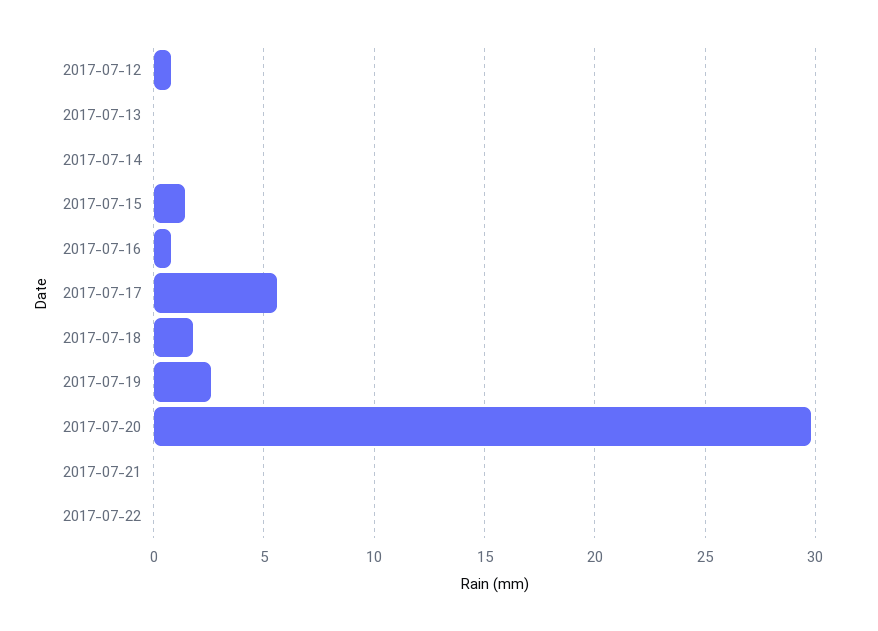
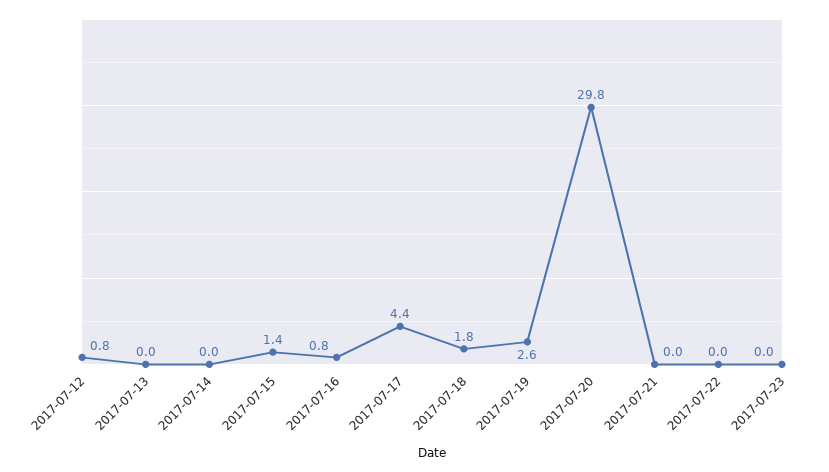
2017-07-17: 5.5 -> 4.4
2017-07-23: none -> 0

